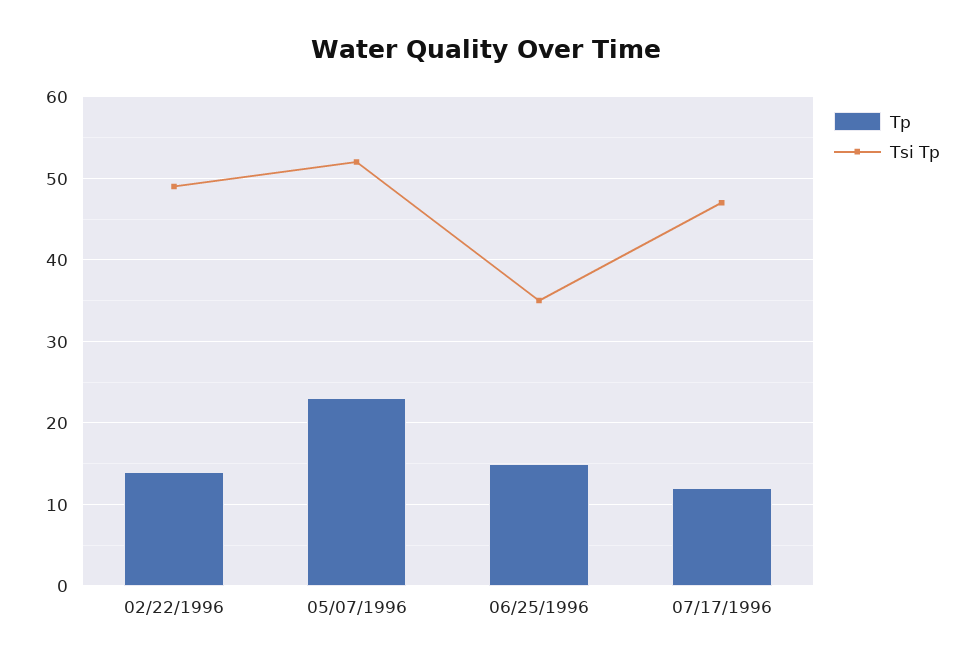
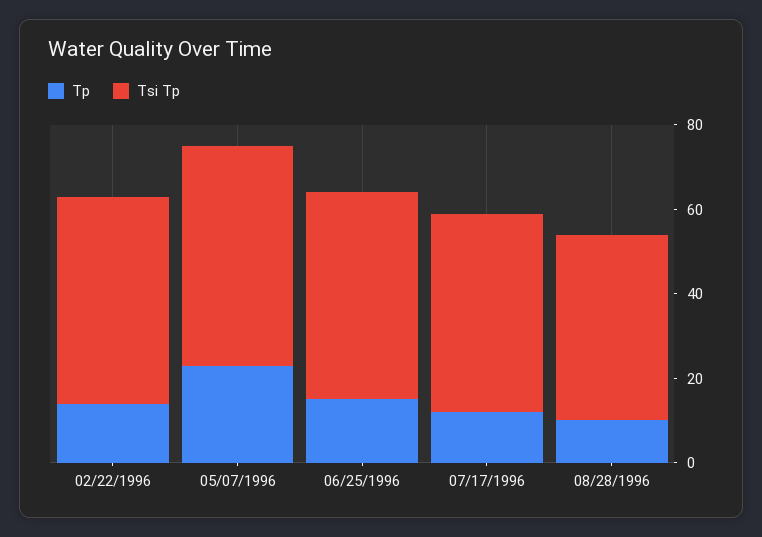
Tsi Tp, 06/25/1996: 35 -> 50
Tp, 08/28/1996: none -> 10
Tsi Tp, 08/28/1996: none -> 45

